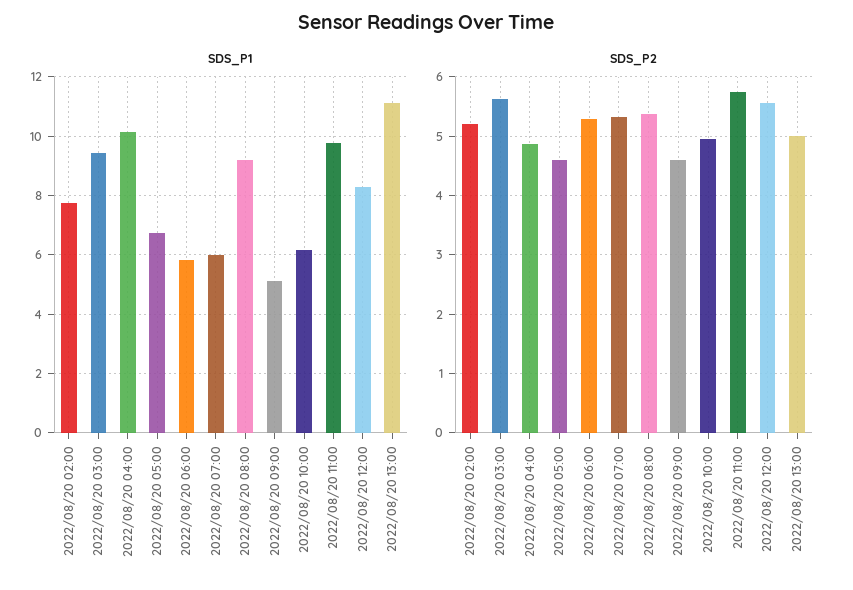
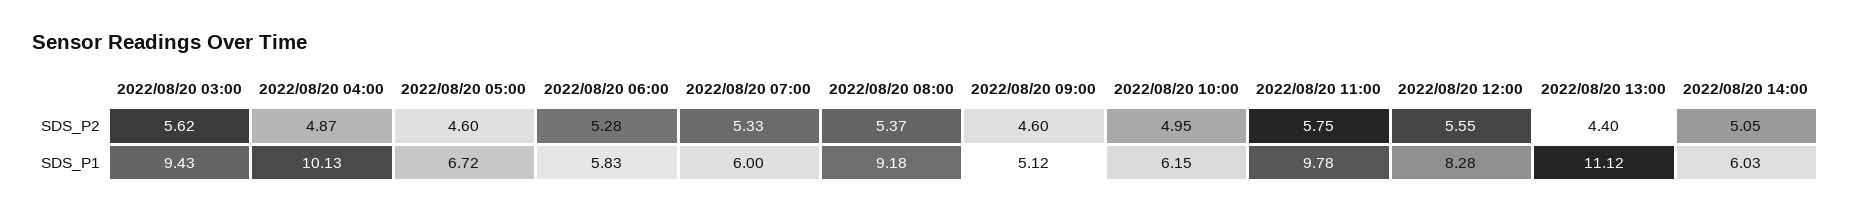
SDS_P1, 2022/08/20 02:00: 7.75 -> none
SDS_P2, 2022/08/20 02:00: 5.2 -> none
SDS_P2, 2022/08/20 13:00: 5 -> 4.4
SDS_P2, 2022/08/20 14:00: none -> 5.05
SDS_P1, 2022/08/20 14:00: none -> 6.03

